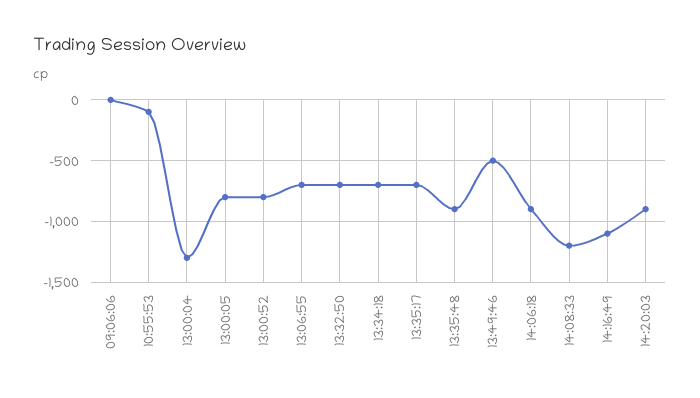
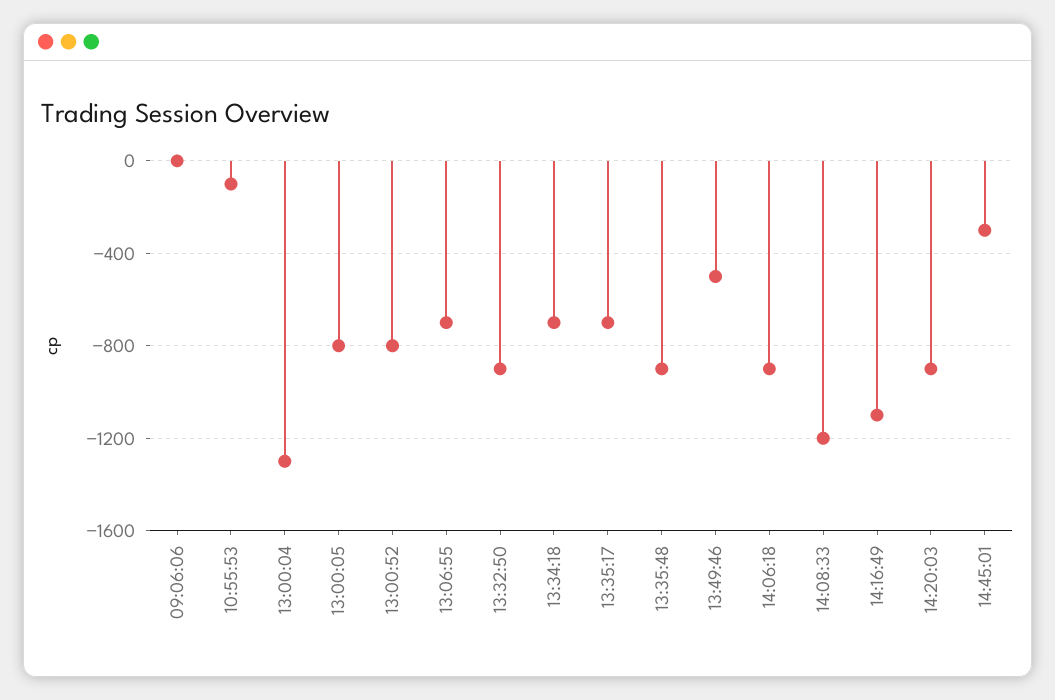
13:32:50: -700 -> -900
14:45:01: none -> -300

